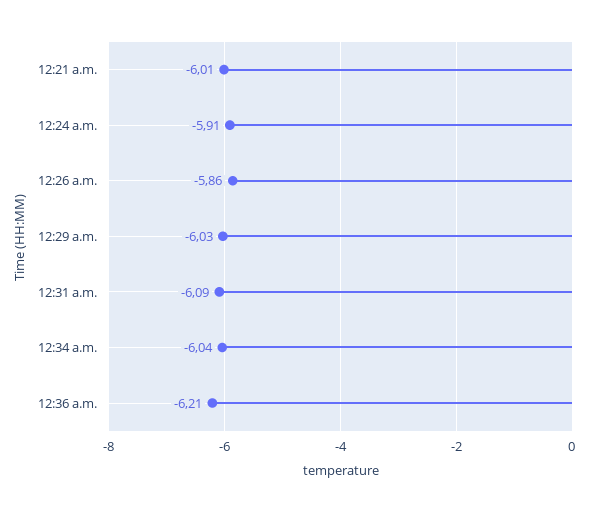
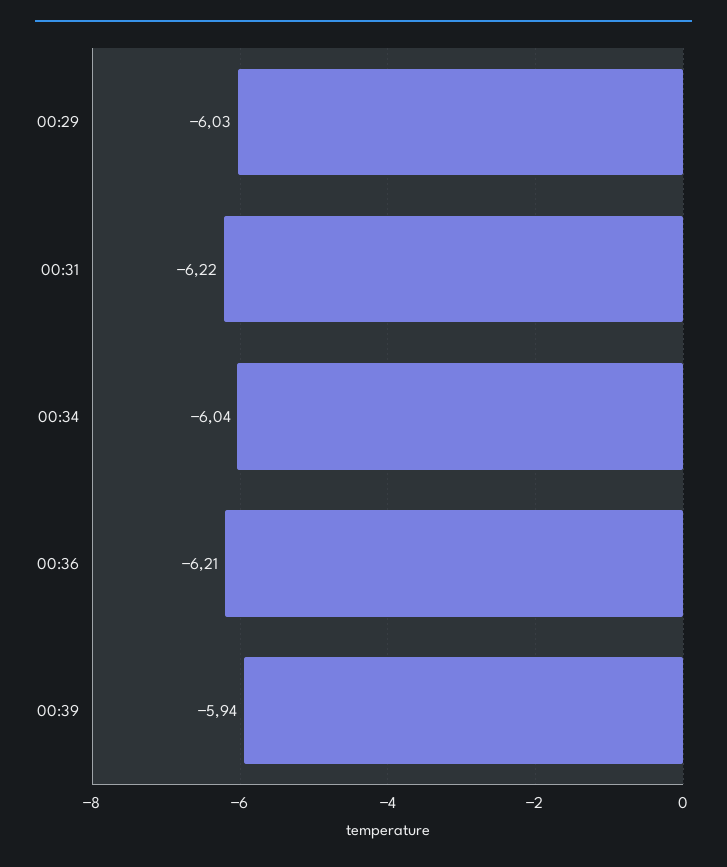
12:21 a.m.: -6.01 -> none
12:24 a.m.: -5.91 -> none
12:26 a.m.: -5.86 -> none
12:31 a.m.: -6.09 -> -6.22
00:39: none -> -5.94

